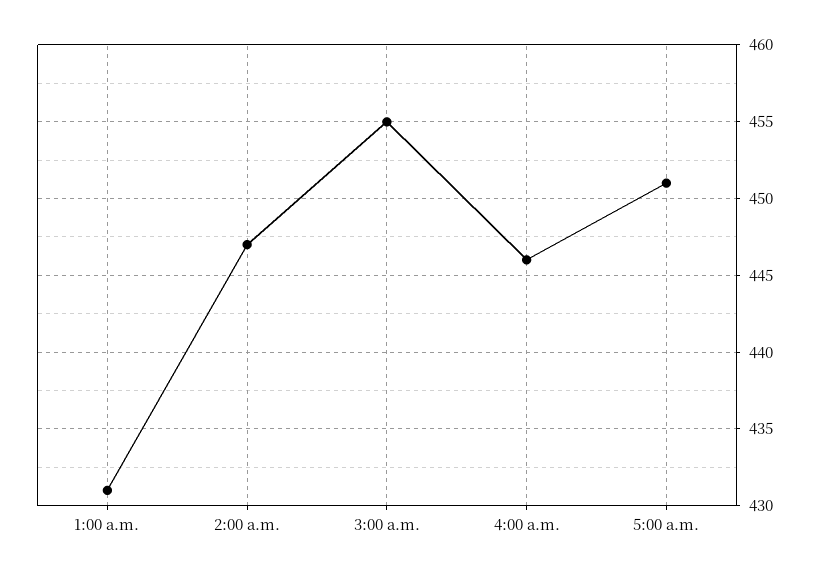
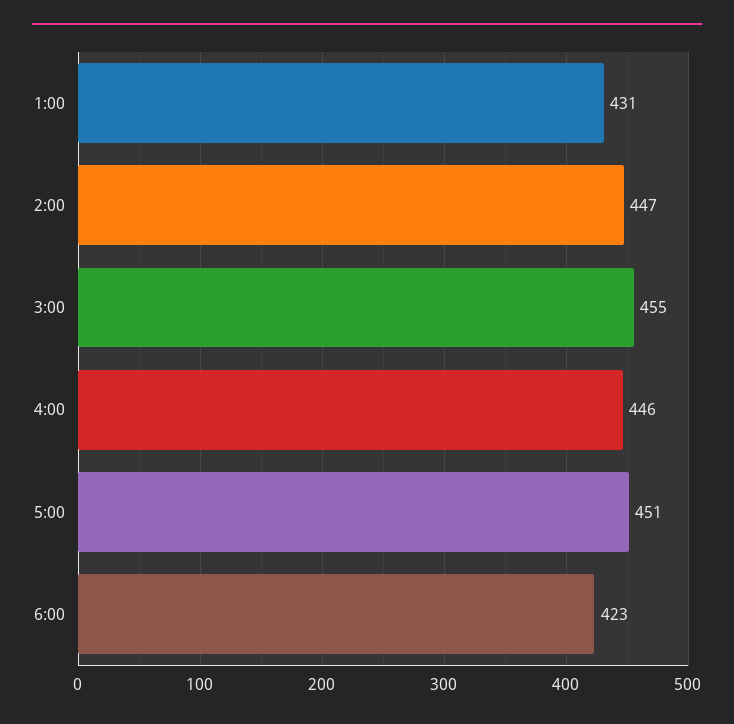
6:00: none -> 423

